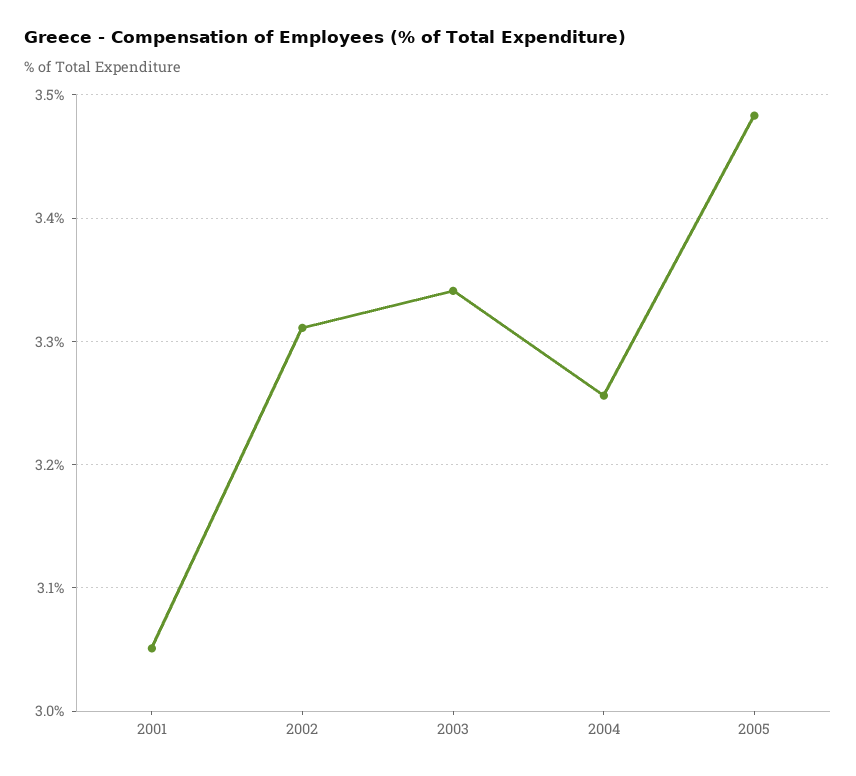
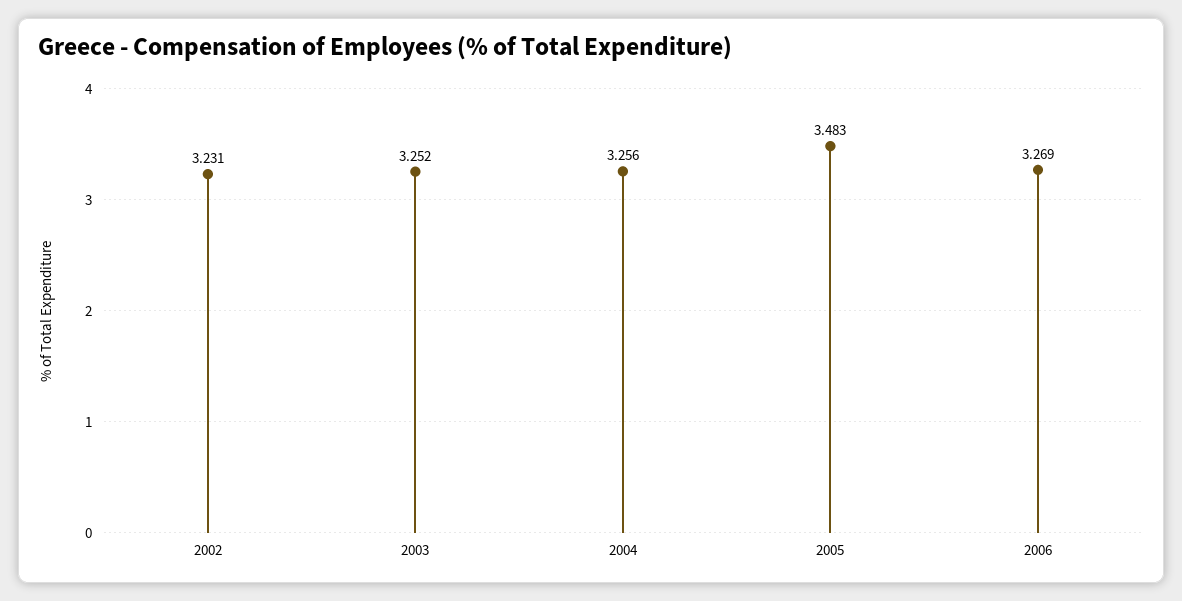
2001: 3.05 -> none
2002: 3.31 -> 3.231
2003: 3.34 -> 3.252
2006: none -> 3.269

